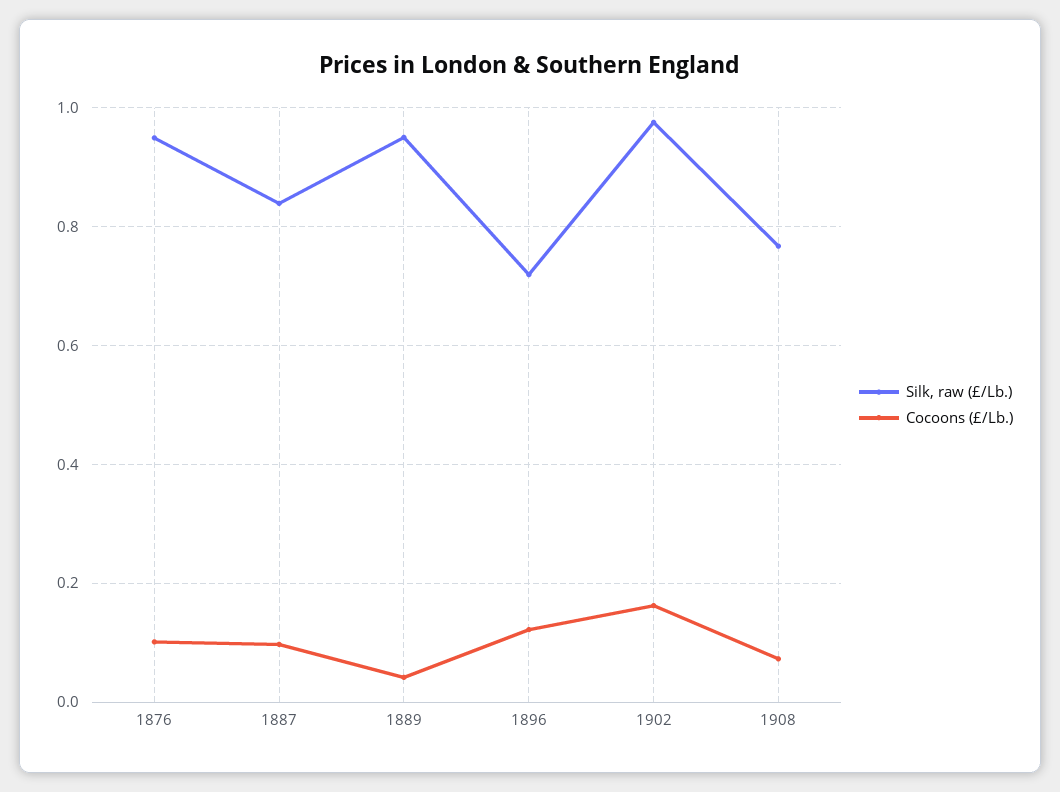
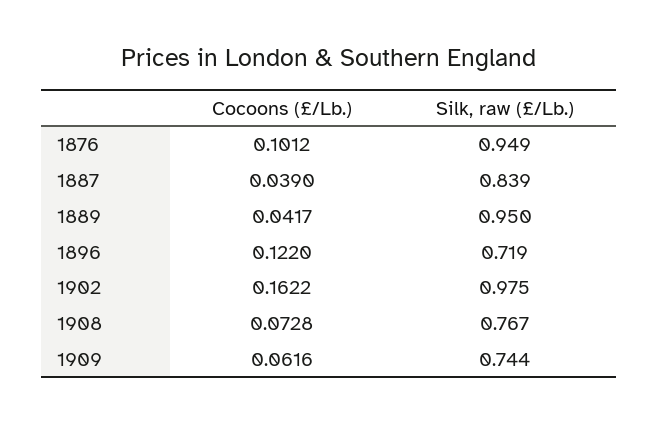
Cocoons (£/Lb.), 1887: 0.1 -> 0.039
Cocoons (£/Lb.), 1909: none -> 0.0616
Silk, raw (£/Lb.), 1909: none -> 0.744

